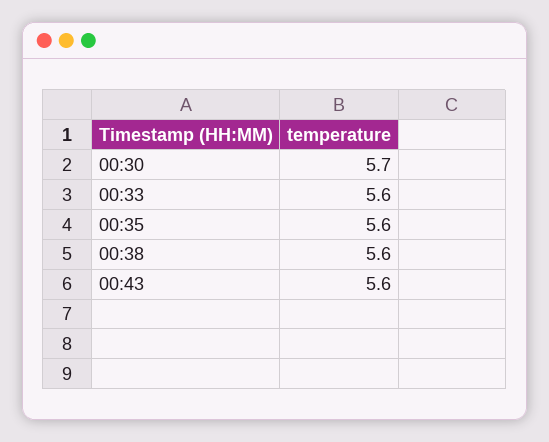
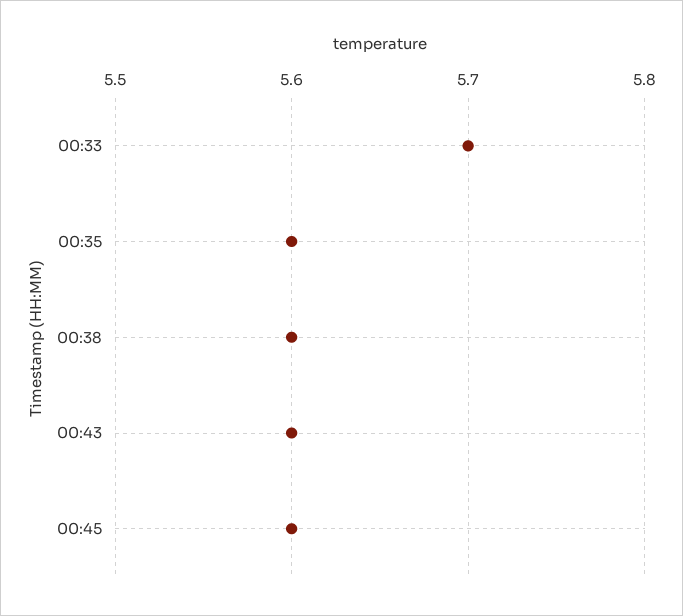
00:30: 5.7 -> none
00:33: 5.6 -> 5.7
00:45: none -> 5.6

